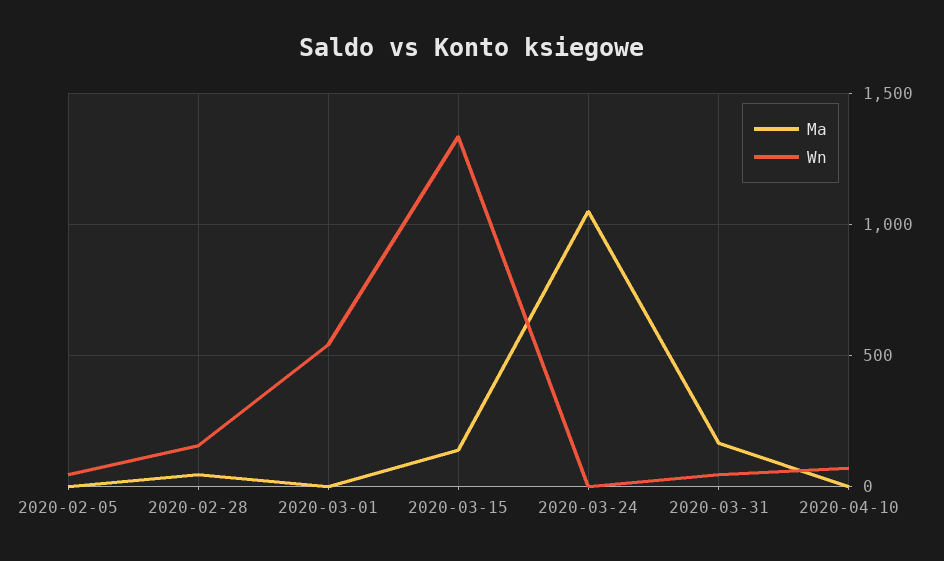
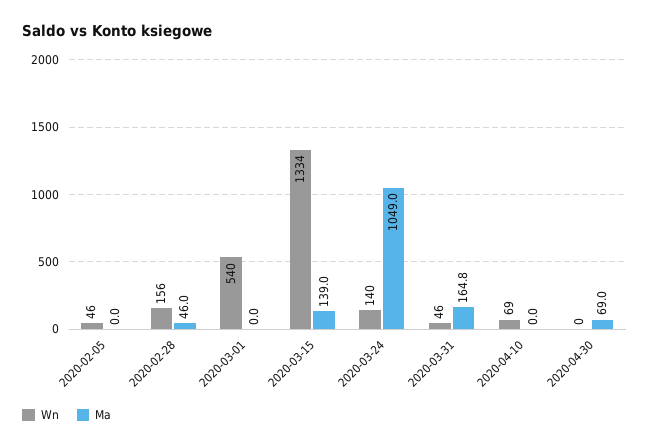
Wn, 2020-03-24: 0 -> 140
Wn, 2020-04-30: none -> 0
Ma, 2020-04-30: none -> 69

